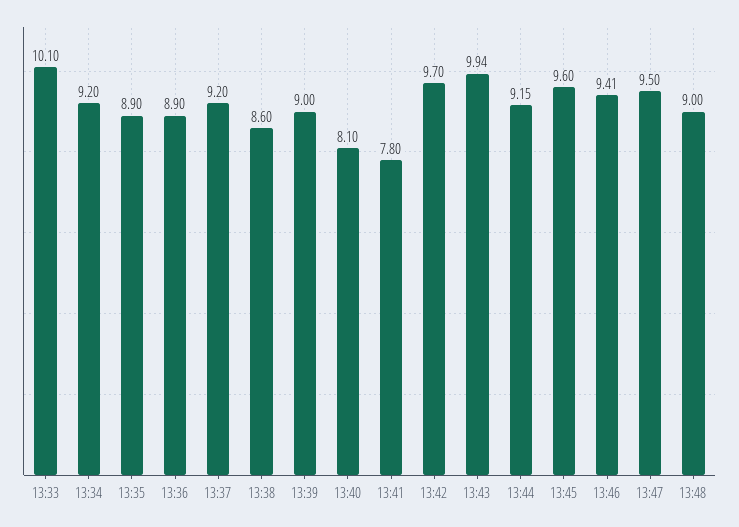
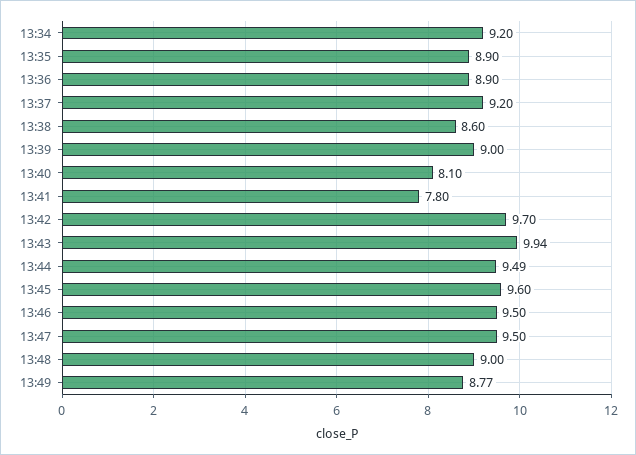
13:33: 10.1 -> none
13:44: 9.15 -> 9.49
13:46: 9.41 -> 9.5
13:49: none -> 8.77

